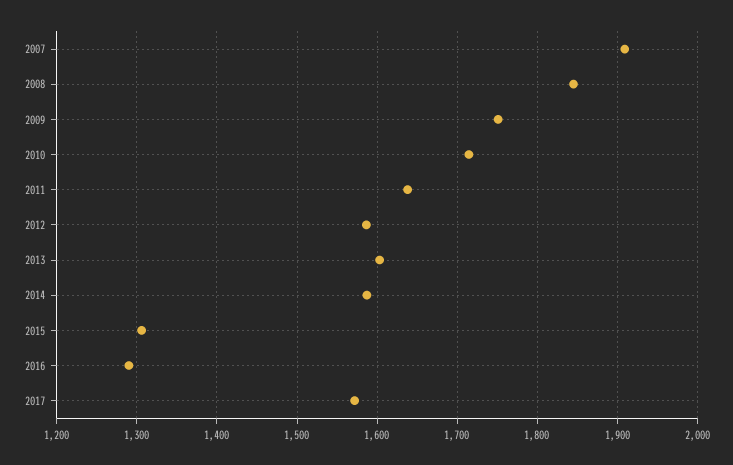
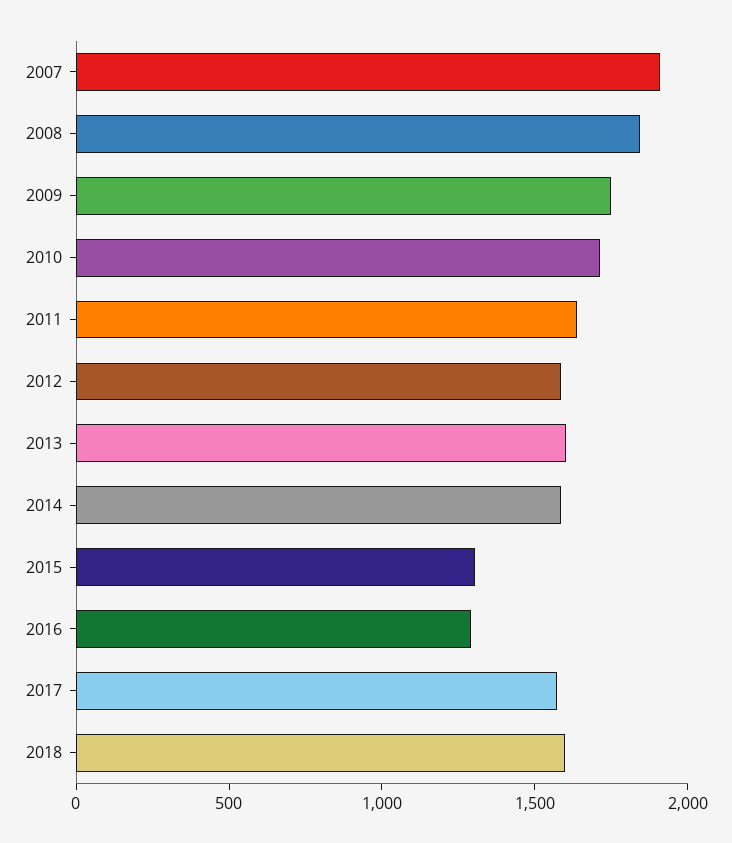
2018: none -> 1600

